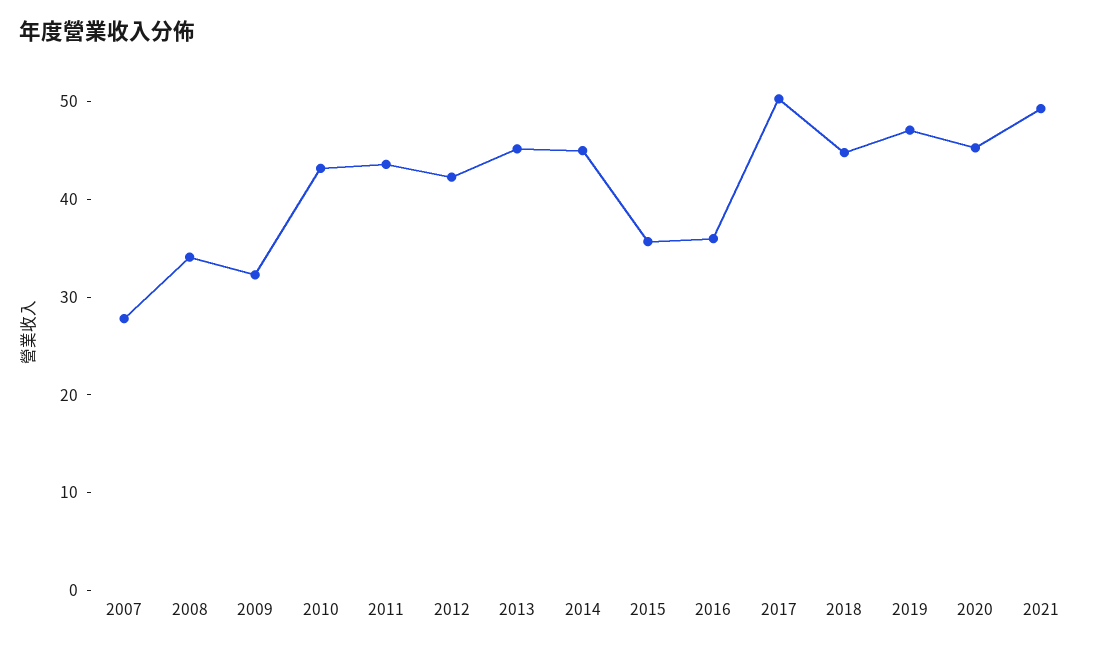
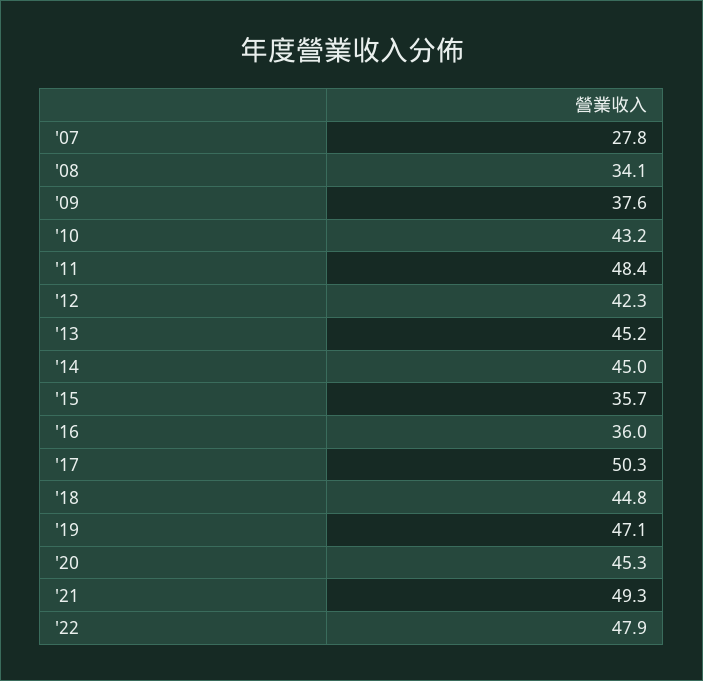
2009: 32 -> 37.6
2011: 44 -> 48.4
'22: none -> 47.9

